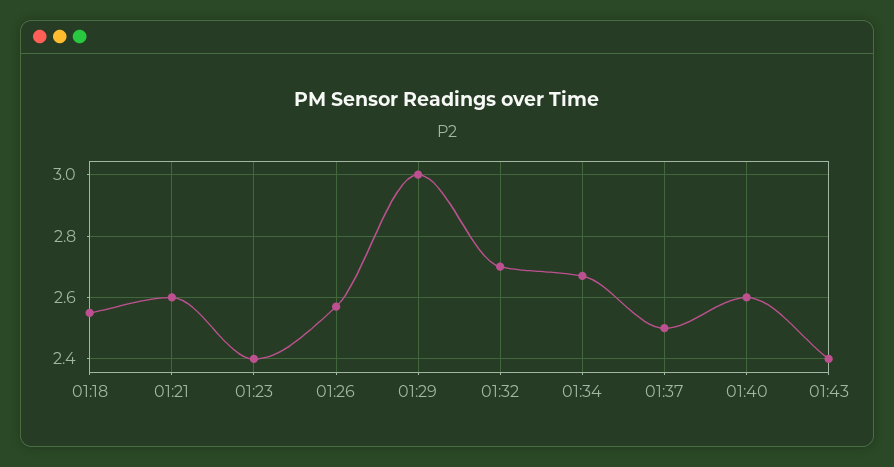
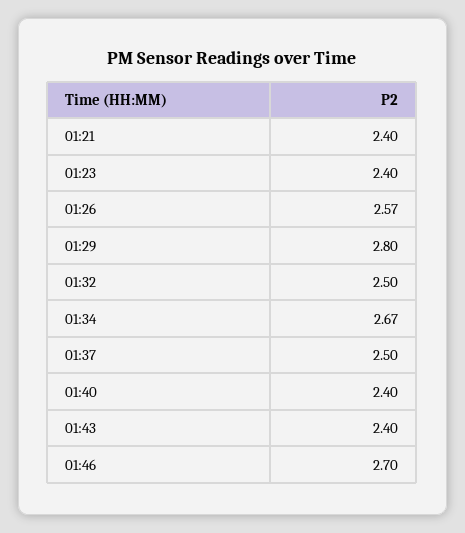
01:18: 2.55 -> none
01:21: 2.6 -> 2.4
01:29: 3 -> 2.8
01:32: 2.7 -> 2.5
01:40: 2.6 -> 2.4
01:46: none -> 2.7

